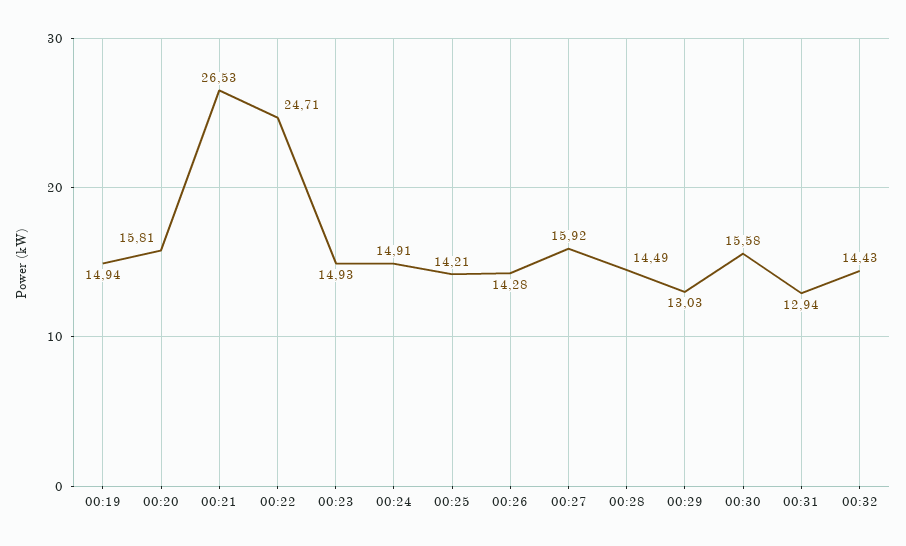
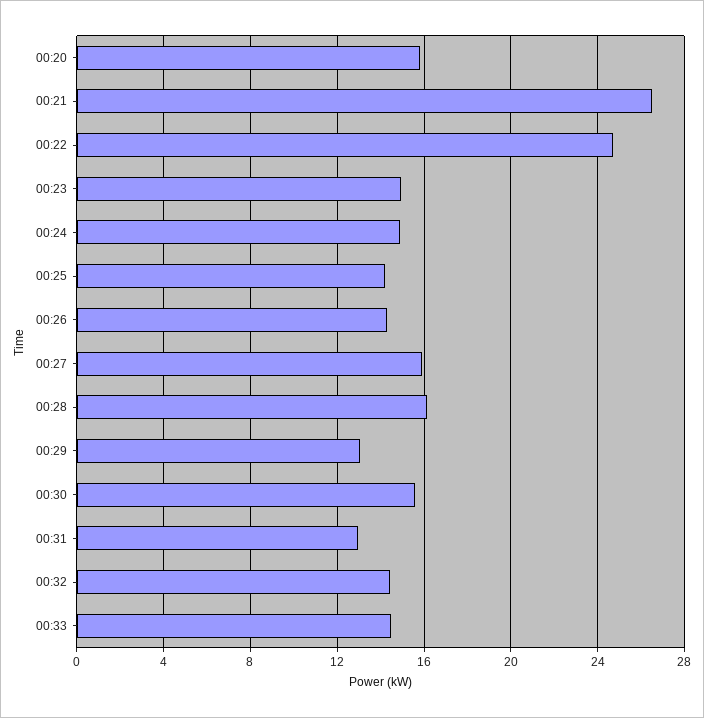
00:19: 14.94 -> none
00:28: 14.49 -> 16
00:33: none -> 14.5

